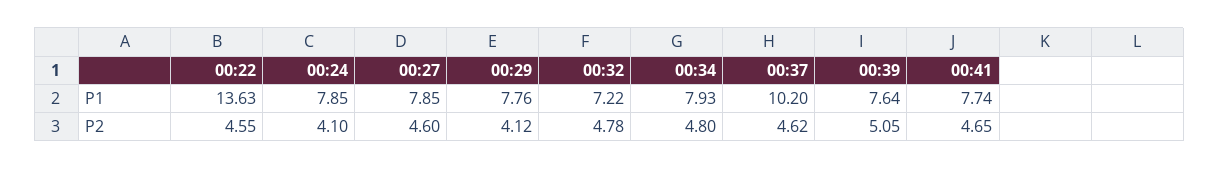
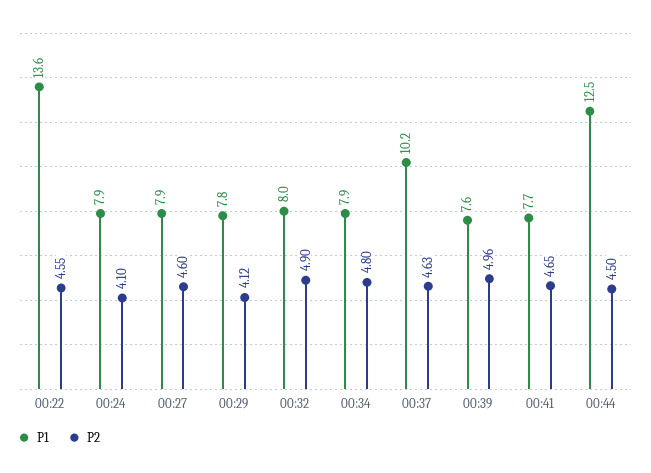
P1, 00:32: 7.22 -> 8
P2, 00:32: 4.78 -> 4.9
P2, 00:37: 4.62 -> 4.63
P2, 00:39: 5.05 -> 4.96
P1, 00:44: none -> 12.5
P2, 00:44: none -> 4.5

